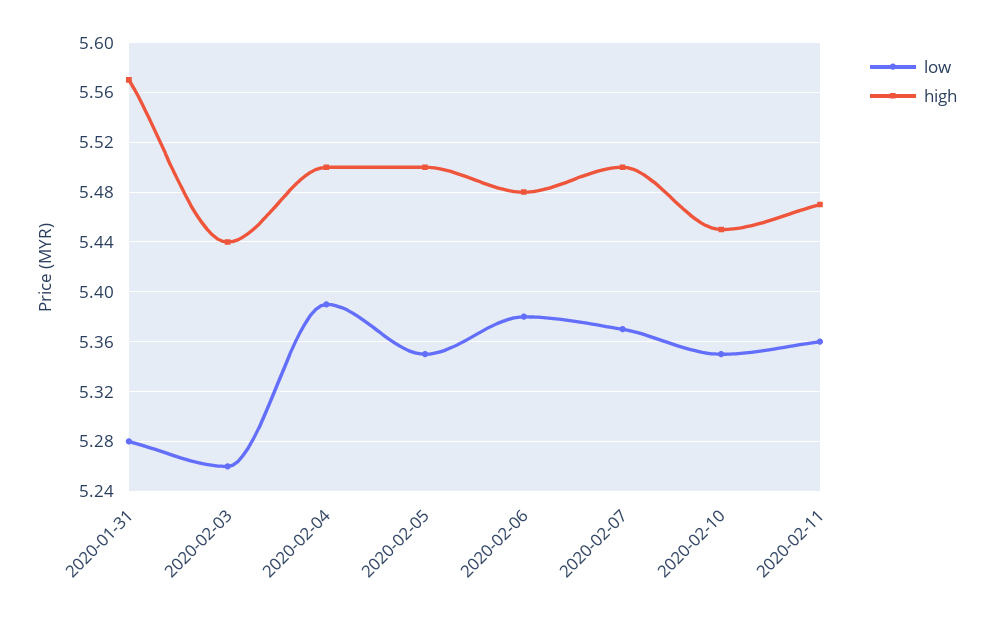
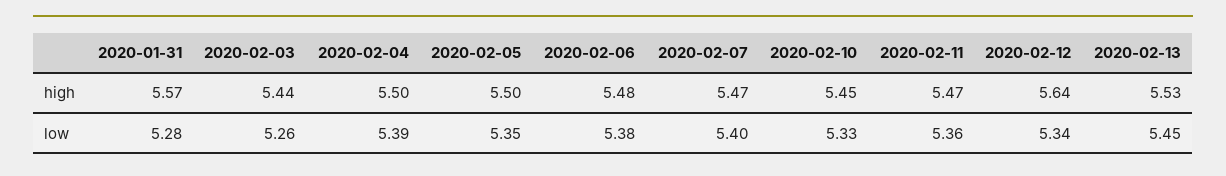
low, 2020-02-07: 5.37 -> 5.4
high, 2020-02-07: 5.5 -> 5.47
low, 2020-02-10: 5.35 -> 5.33
high, 2020-02-12: none -> 5.64
high, 2020-02-13: none -> 5.53
low, 2020-02-12: none -> 5.34
low, 2020-02-13: none -> 5.45

